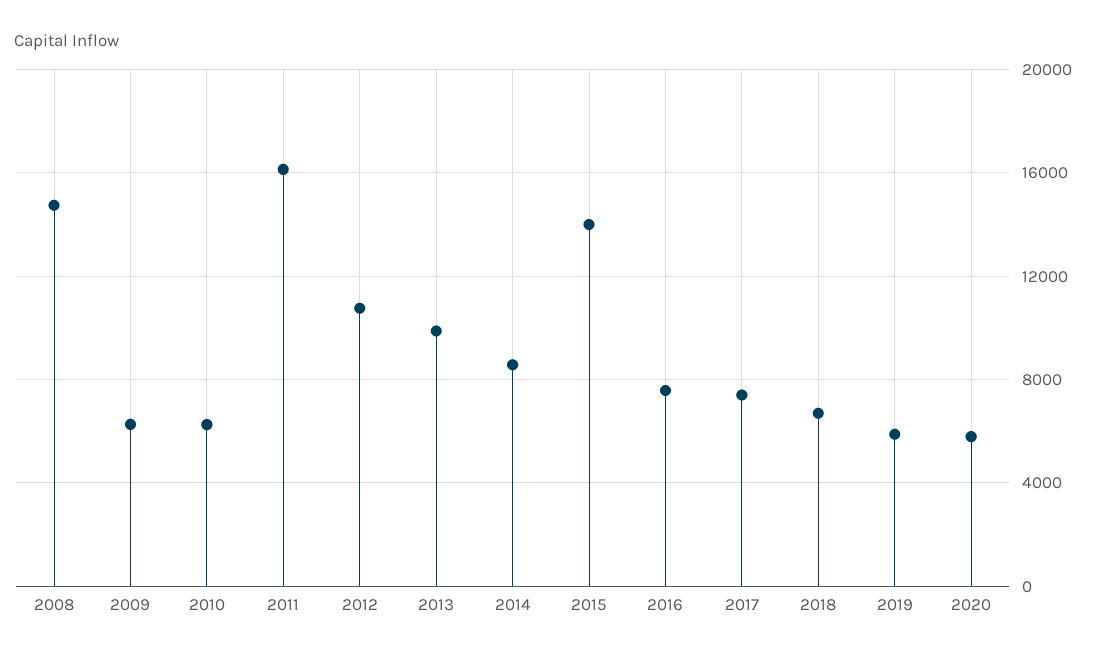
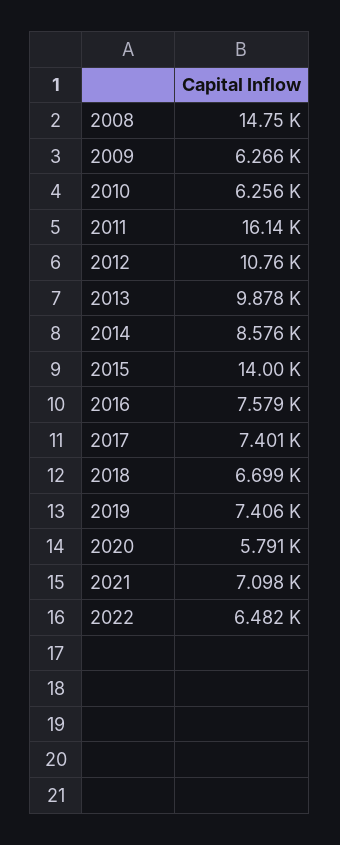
2019: 6000 -> 7406
2021: none -> 7098
2022: none -> 6482

